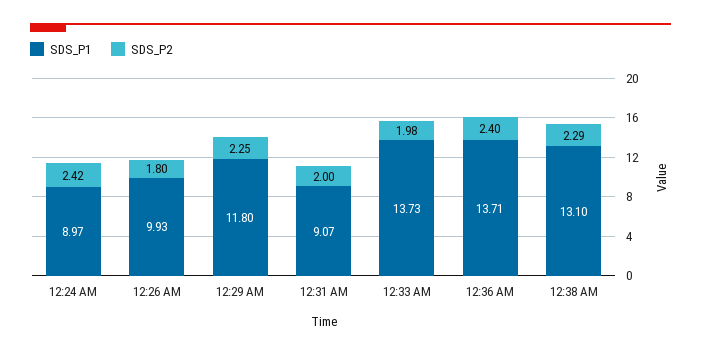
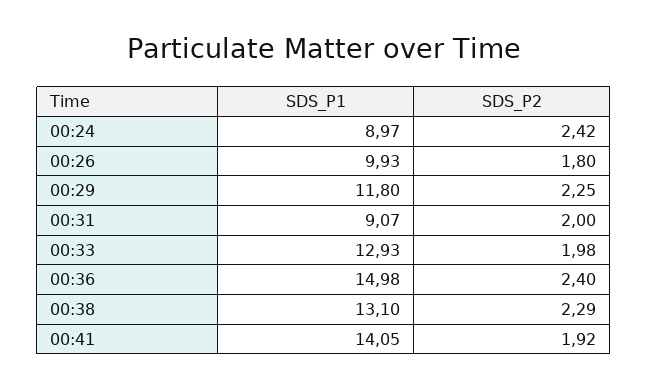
SDS_P1, 12:33 AM: 13.73 -> 12.93
SDS_P1, 12:36 AM: 13.71 -> 14.98
SDS_P1, 00:41: none -> 14.05
SDS_P2, 00:41: none -> 1.92

